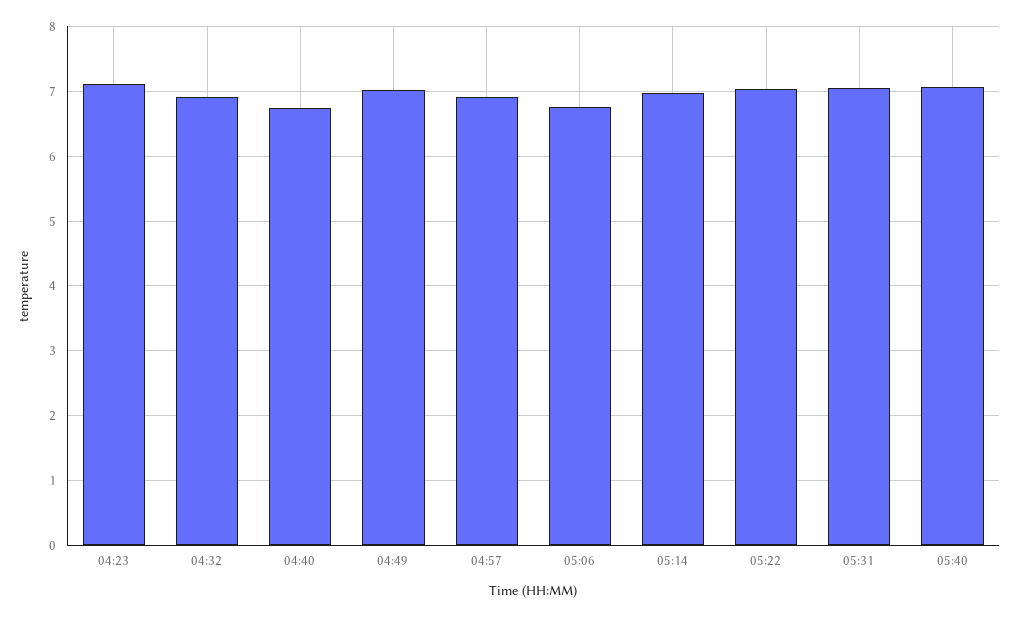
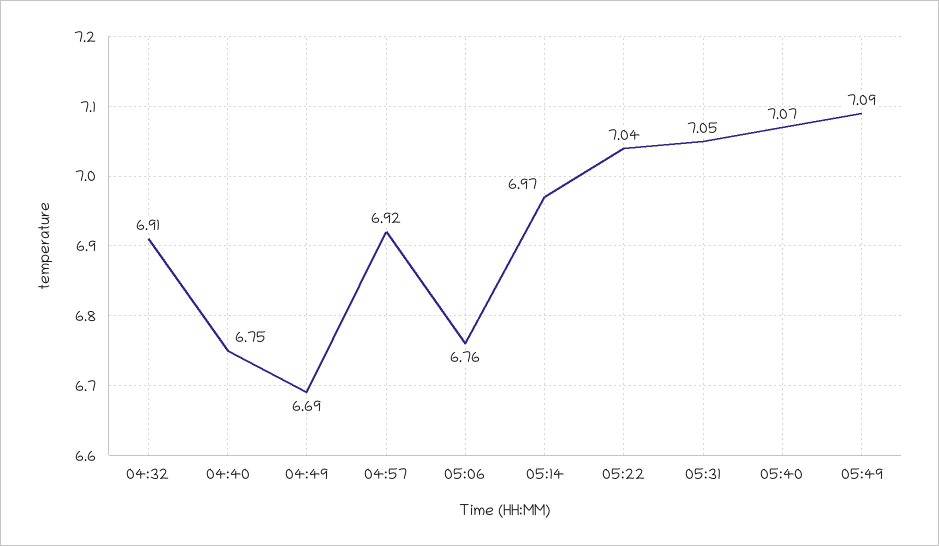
04:23: 7.1 -> none
04:49: 7 -> 6.69
05:49: none -> 7.09

